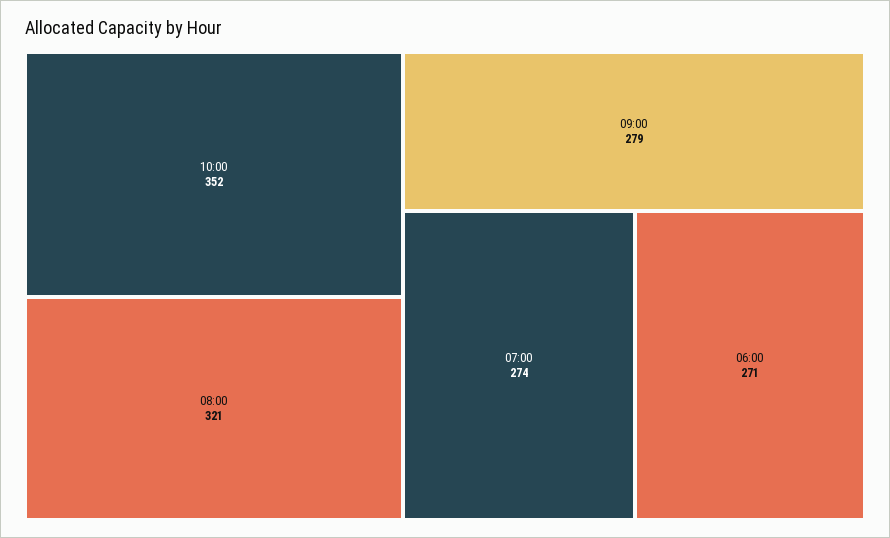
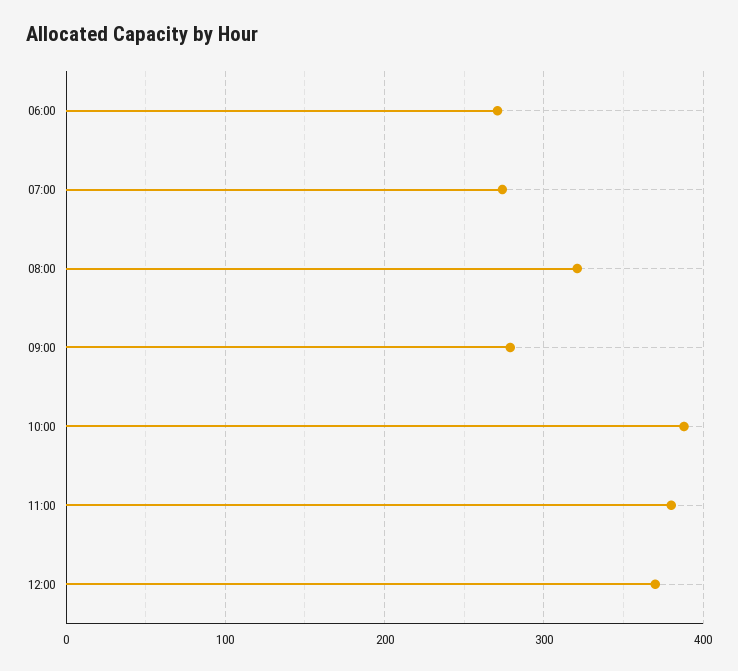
10:00: 352 -> 390
11:00: none -> 380
12:00: none -> 370

